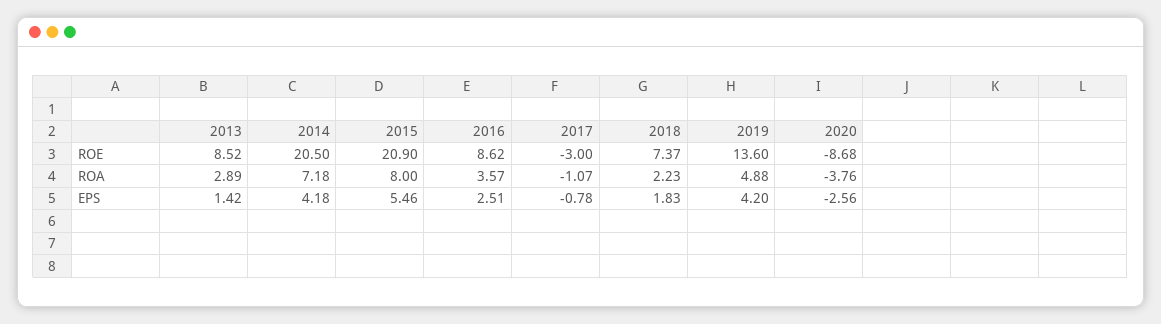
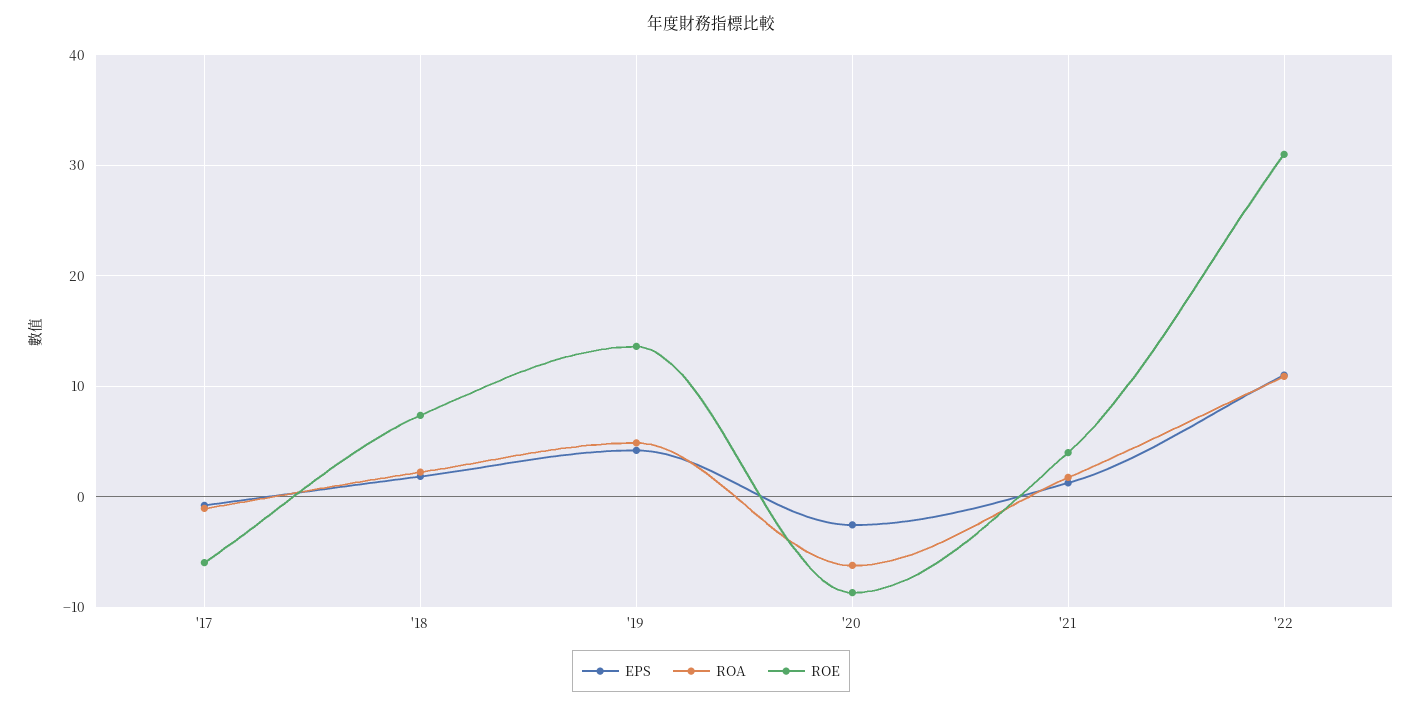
ROE, 2013: 8.52 -> none
ROE, 2014: 20.5 -> none
ROE, 2015: 20.9 -> none
ROE, 2016: 8.62 -> none
ROE, 2017: -3 -> -6
ROA, 2013: 2.89 -> none
ROA, 2014: 7.18 -> none
ROA, 2015: 8 -> none
ROA, 2016: 3.57 -> none
ROA, 2020: -3.76 -> -6
EPS, 2013: 1.42 -> none
EPS, 2014: 4.18 -> none
EPS, 2015: 5.46 -> none
EPS, 2016: 2.51 -> none
EPS, '21: none -> 1
ROA, '21: none -> 2
ROE, '21: none -> 4
EPS, '22: none -> 11
ROA, '22: none -> 11
ROE, '22: none -> 31

